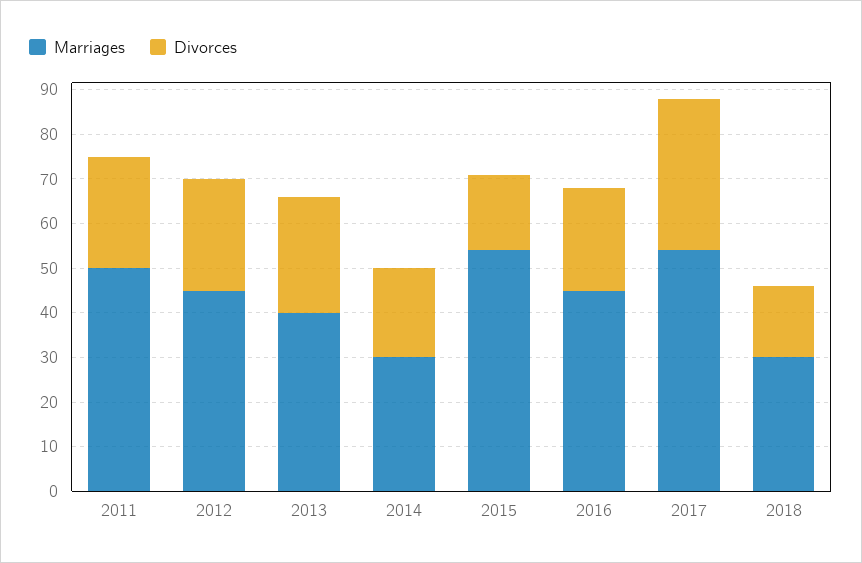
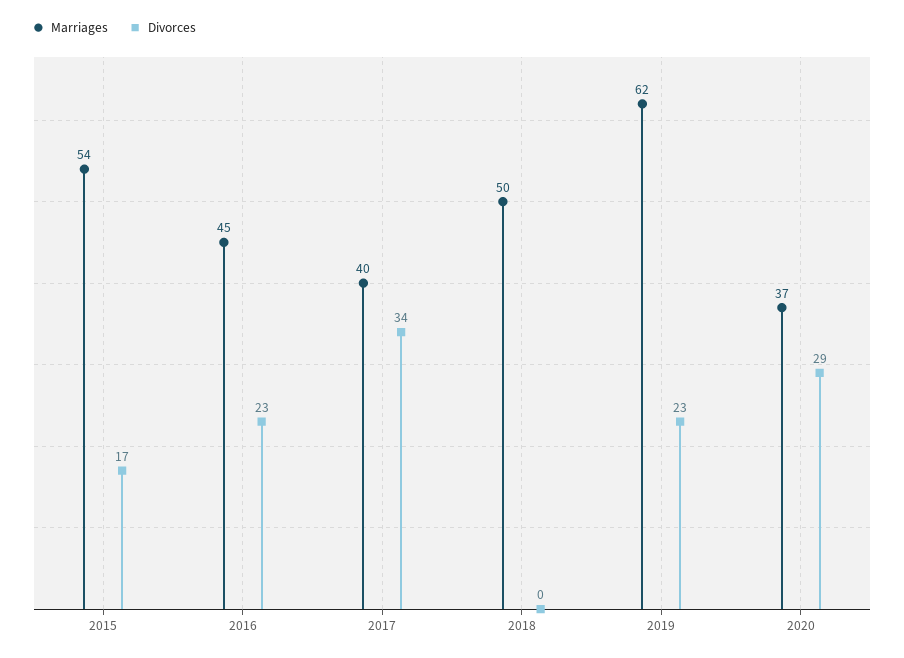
Marriages, 2011: 50 -> none
Divorces, 2011: 25 -> none
Marriages, 2012: 45 -> none
Divorces, 2012: 25 -> none
Marriages, 2013: 40 -> none
Divorces, 2013: 25 -> none
Marriages, 2014: 30 -> none
Divorces, 2014: 20 -> none
Marriages, 2017: 55 -> 40
Marriages, 2018: 30 -> 50
Divorces, 2018: 15 -> 0
Marriages, 2019: none -> 62
Divorces, 2019: none -> 23
Marriages, 2020: none -> 37
Divorces, 2020: none -> 29

